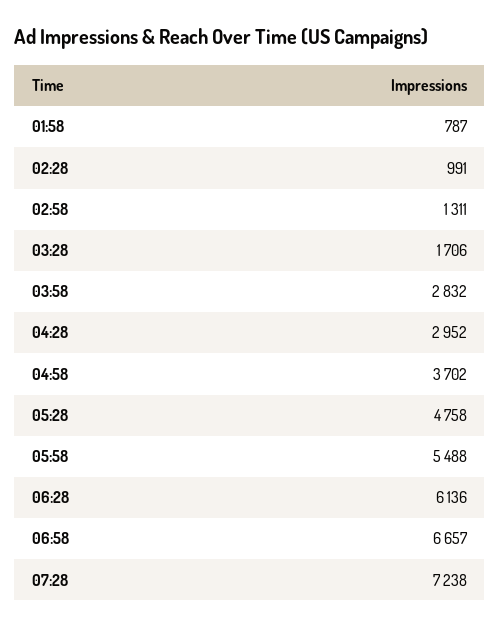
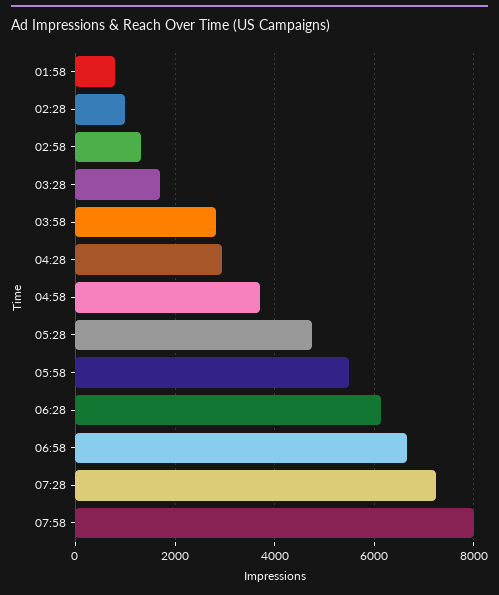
07:58: none -> 8000

